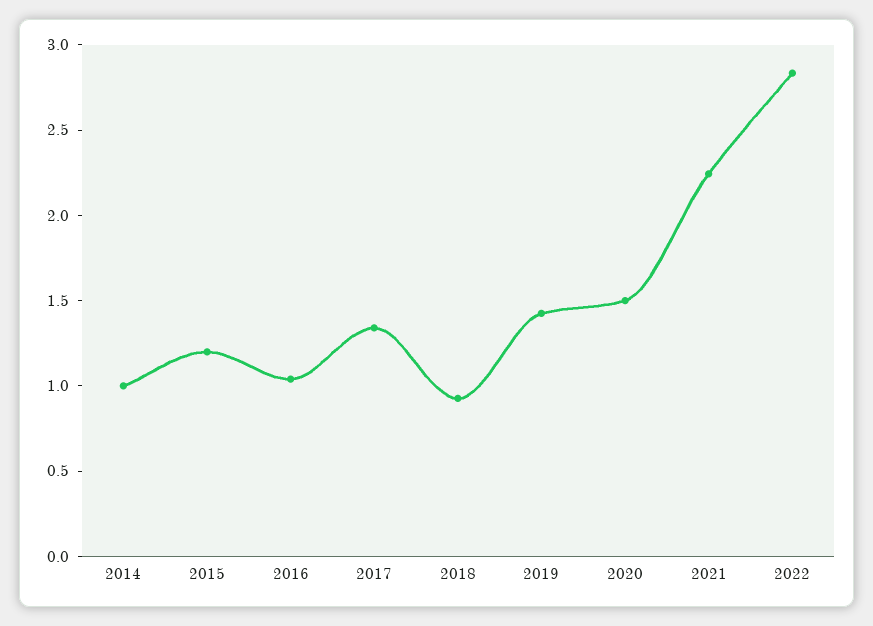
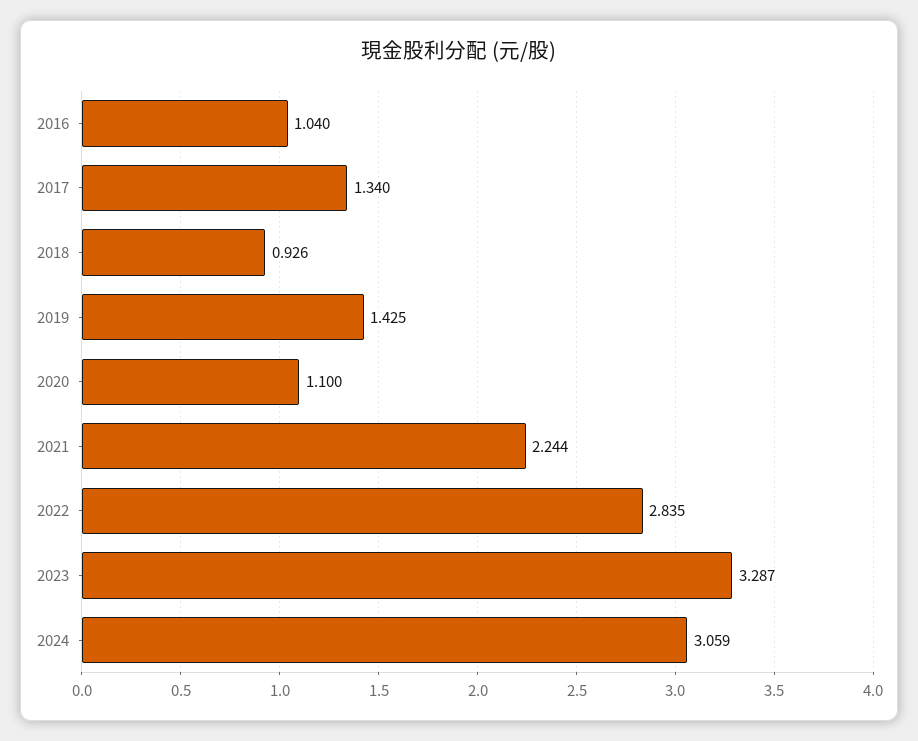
2014: 1 -> none
2015: 1.2 -> none
2020: 1.5 -> 1.1
2023: none -> 3.287
2024: none -> 3.059

